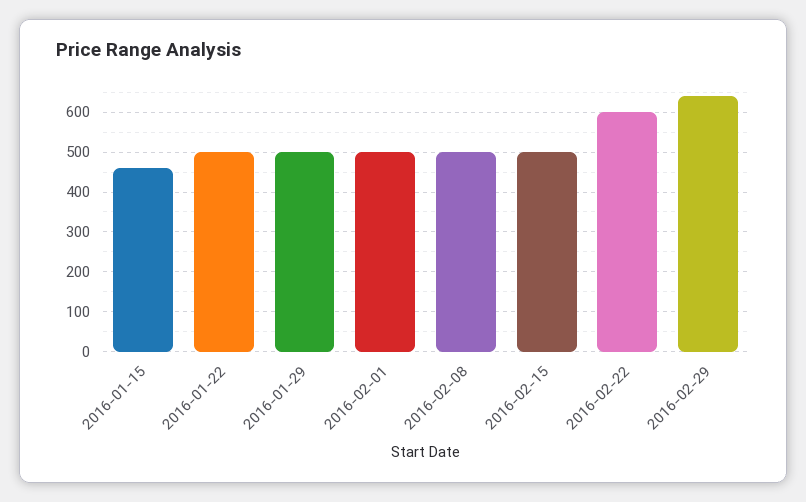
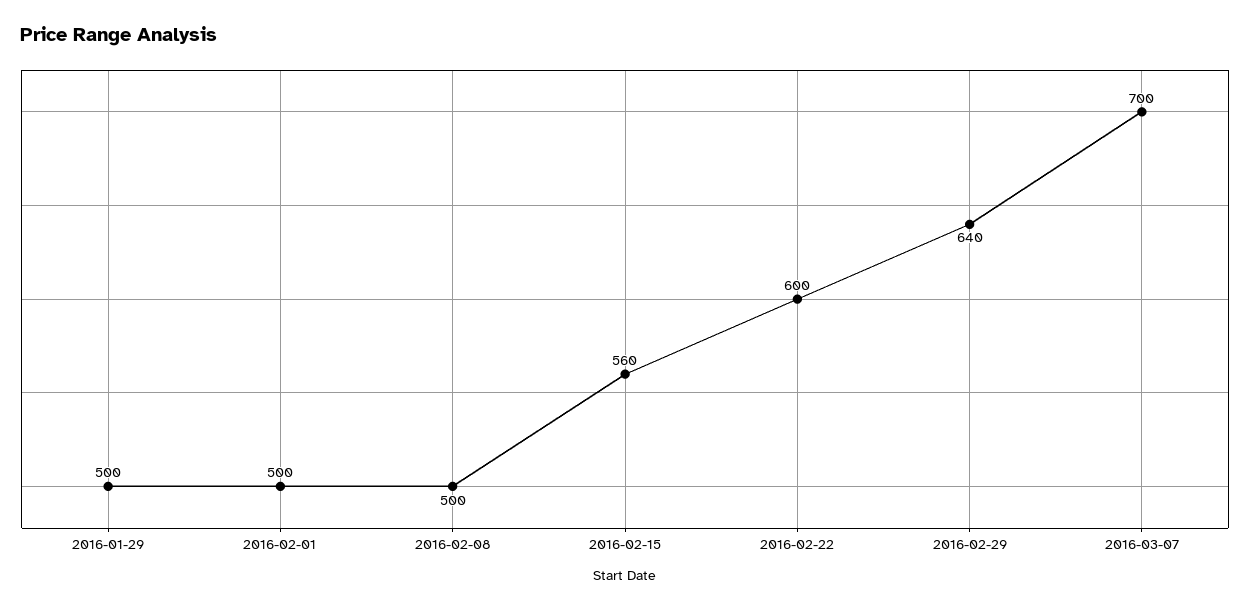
2016-01-15: 460 -> none
2016-01-22: 500 -> none
2016-02-15: 500 -> 560
2016-03-07: none -> 700

